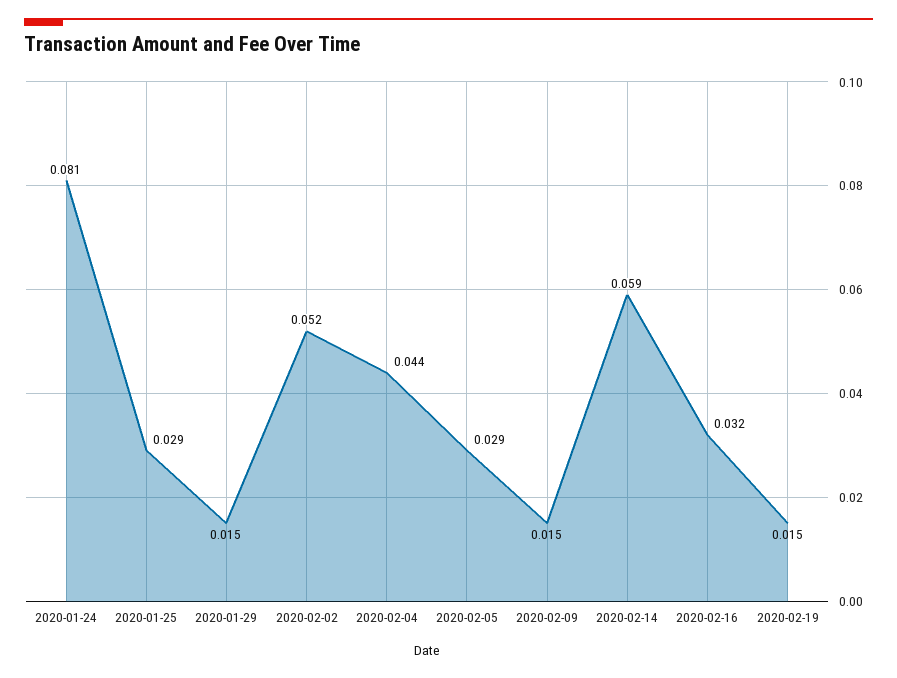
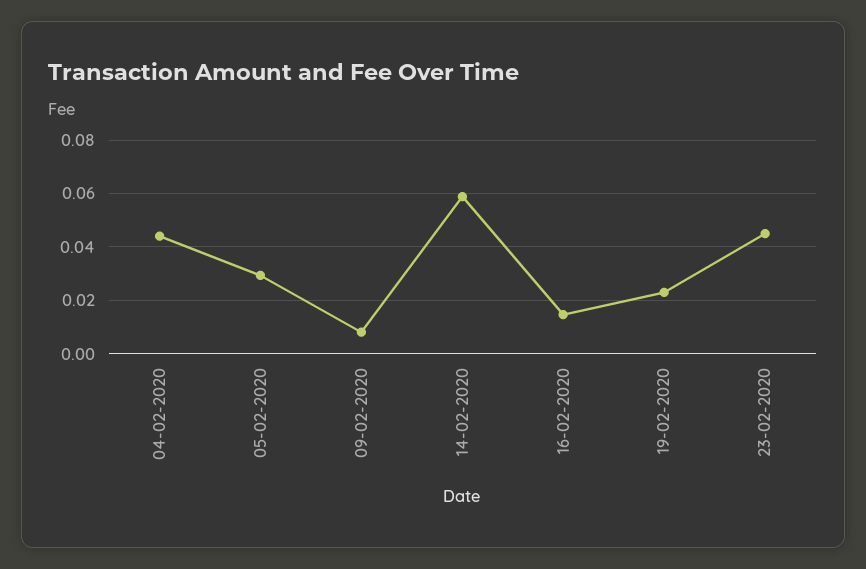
2020-01-24: 0.081 -> none
2020-01-25: 0.029 -> none
2020-01-29: 0.015 -> none
2020-02-02: 0.052 -> none
2020-02-09: 0.015 -> 0.0075
2020-02-16: 0.032 -> 0.015
2020-02-19: 0.015 -> 0.0225
23-02-2020: none -> 0.045

